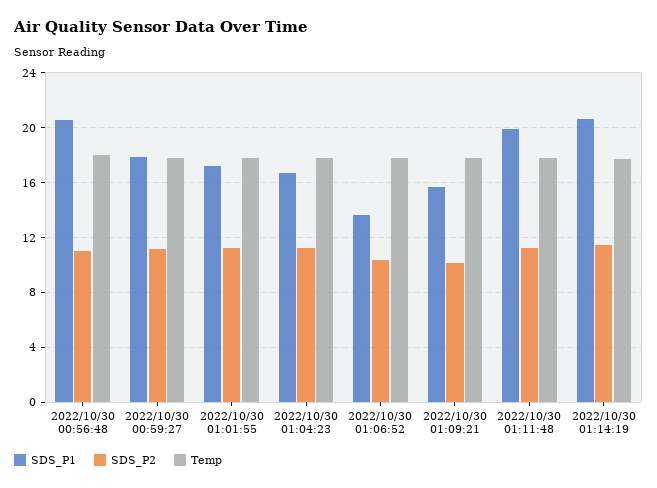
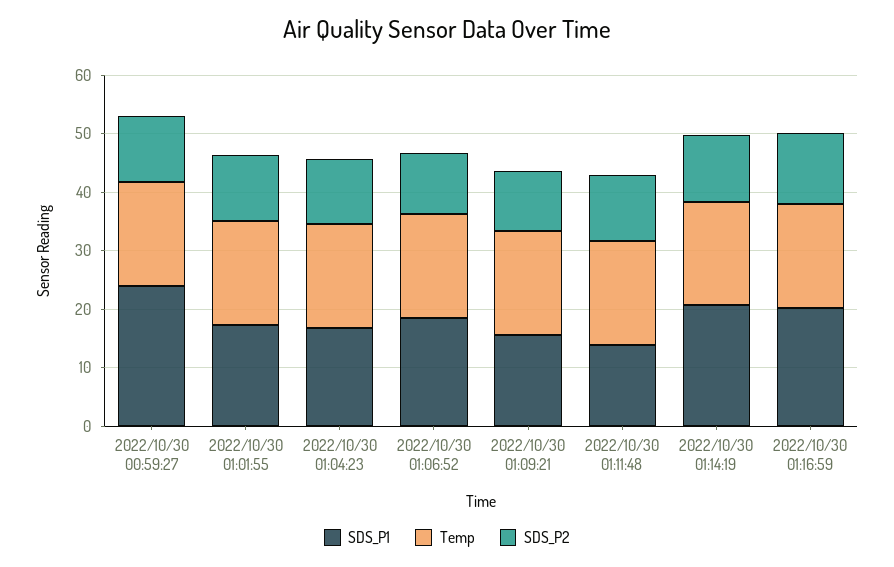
SDS_P1, 2022/10/30 00:56:48: 20.5 -> none
SDS_P2, 2022/10/30 00:56:48: 11 -> none
Temp, 2022/10/30 00:56:48: 18 -> none
SDS_P1, 2022/10/30 00:59:27: 18 -> 24
SDS_P1, 2022/10/30 01:06:52: 13.5 -> 18
SDS_P1, 2022/10/30 01:11:48: 20 -> 14
SDS_P1, 2022/10/30 01:16:59: none -> 20
Temp, 2022/10/30 01:16:59: none -> 18
SDS_P2, 2022/10/30 01:16:59: none -> 12

